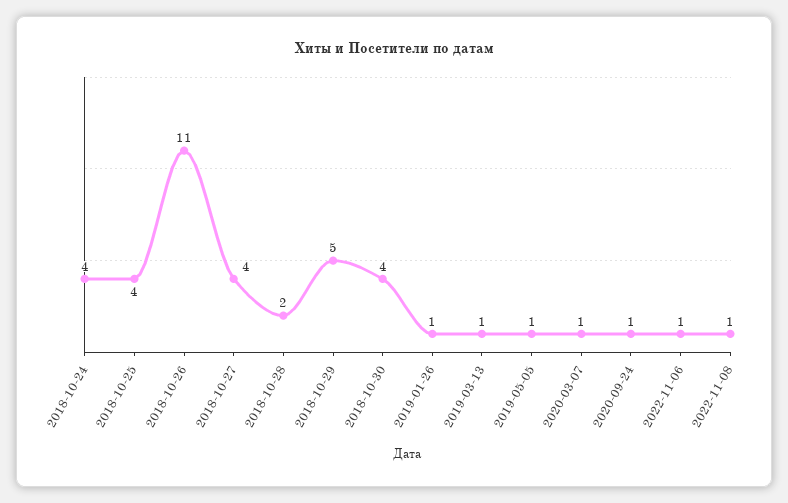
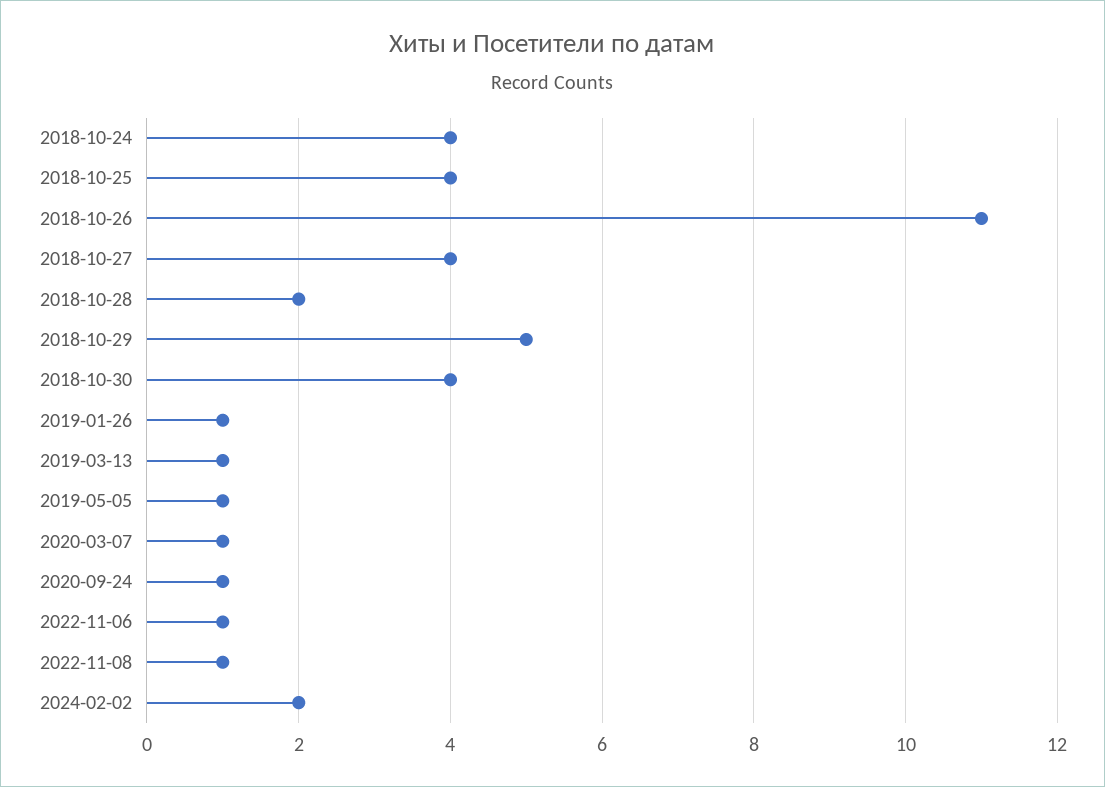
2024-02-02: none -> 2

